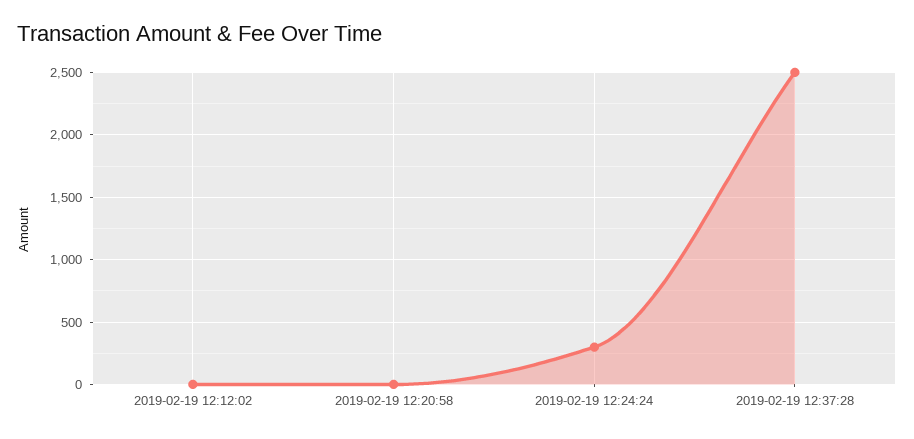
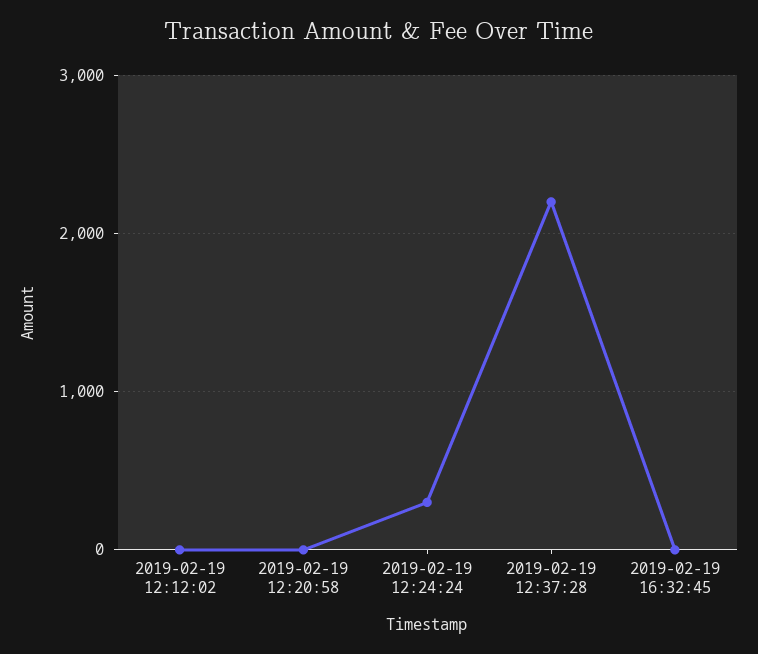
2019-02-19 12:37:28: 2500 -> 2200
2019-02-19 16:32:45: none -> 0

